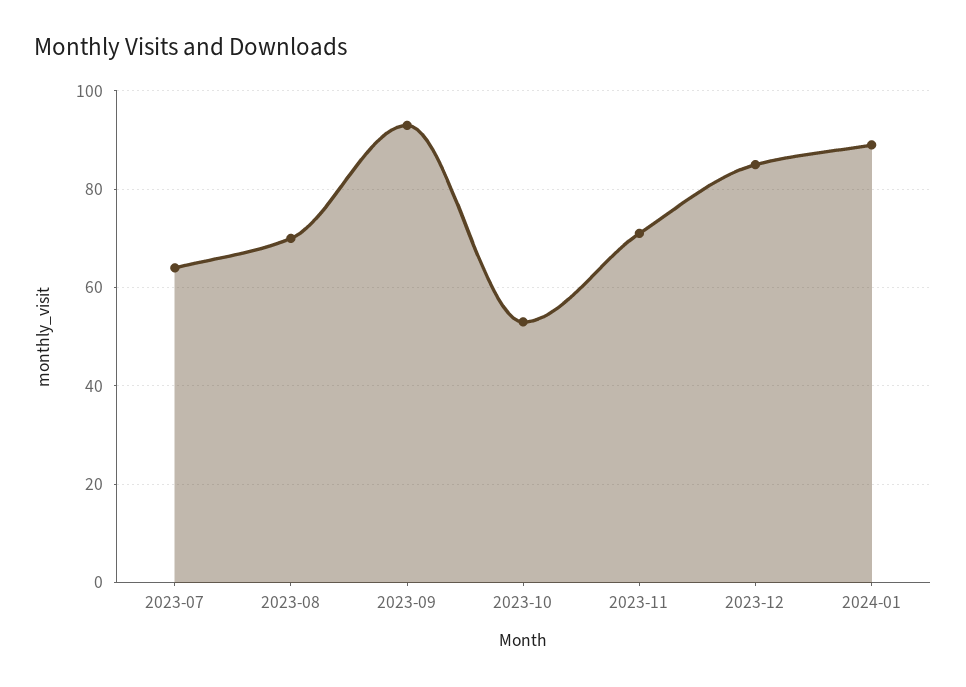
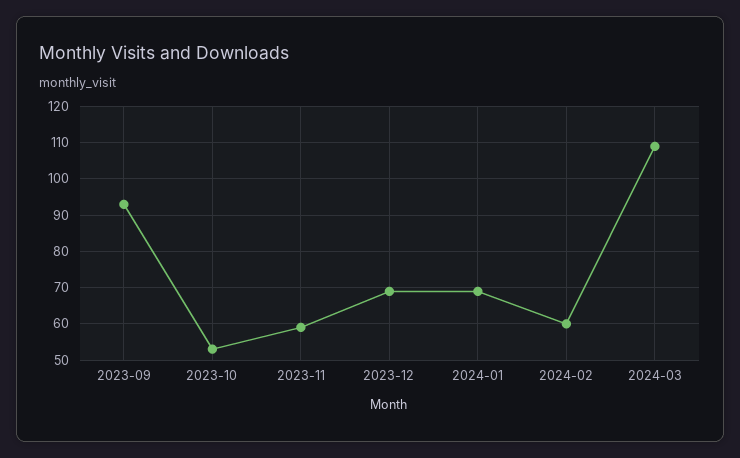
2023-07: 65 -> none
2023-08: 70 -> none
2023-11: 70 -> 60
2023-12: 85 -> 70
2024-01: 90 -> 70
2024-02: none -> 60
2024-03: none -> 110

